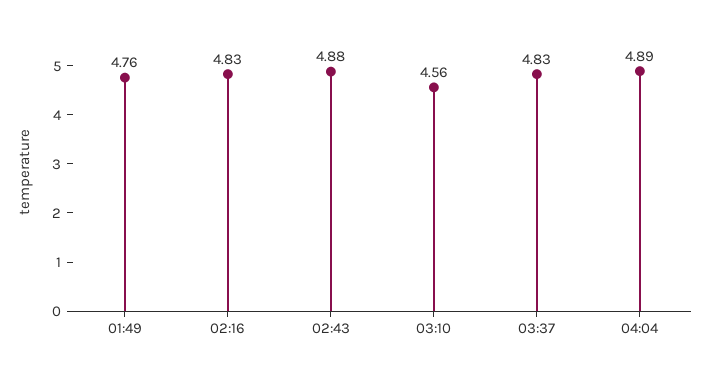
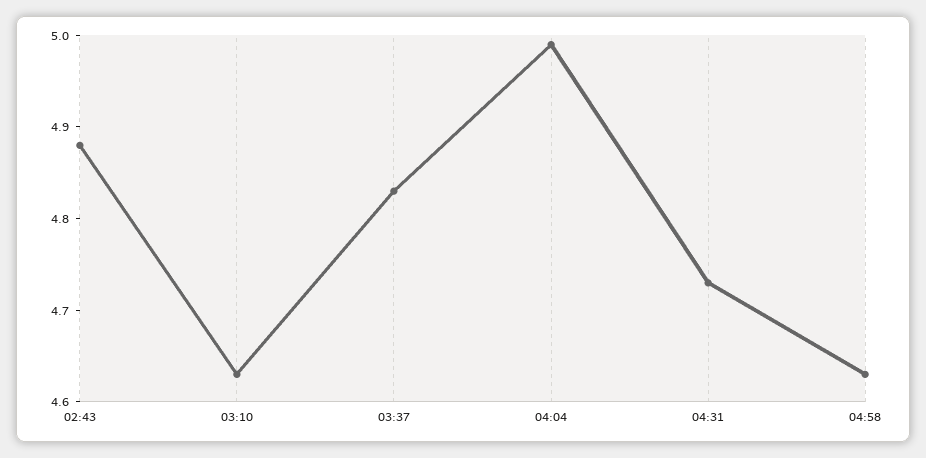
01:49: 4.76 -> none
02:16: 4.83 -> none
03:10: 4.56 -> 4.63
04:04: 4.89 -> 4.99
04:31: none -> 4.73
04:58: none -> 4.63

